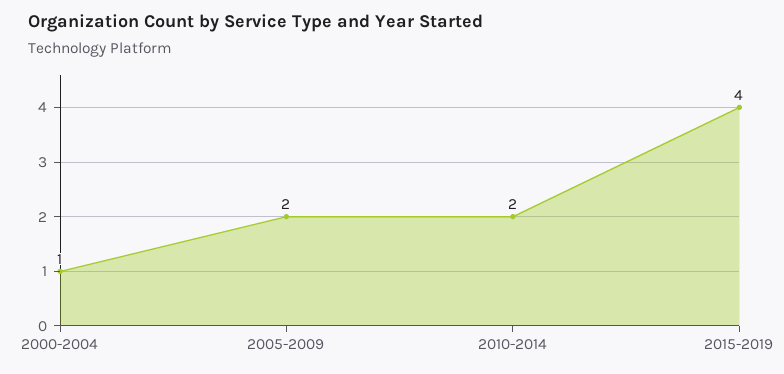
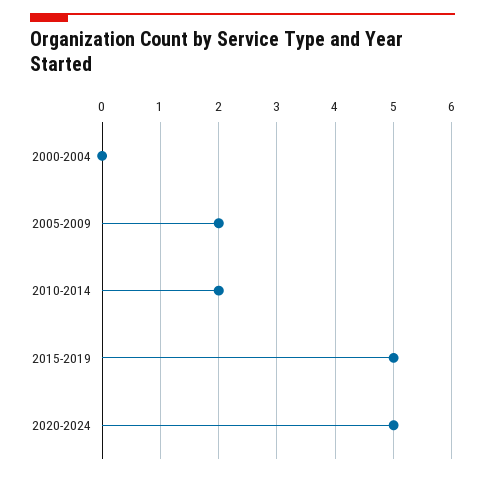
2000-2004: 1 -> 0
2015-2019: 4 -> 5
2020-2024: none -> 5

